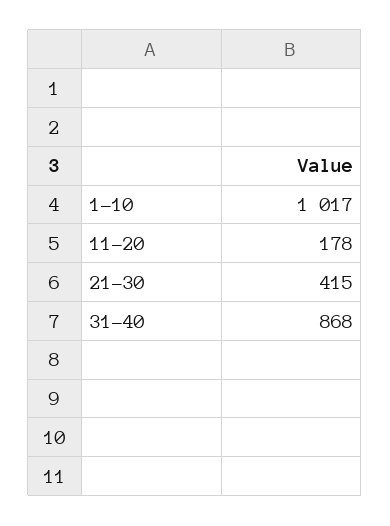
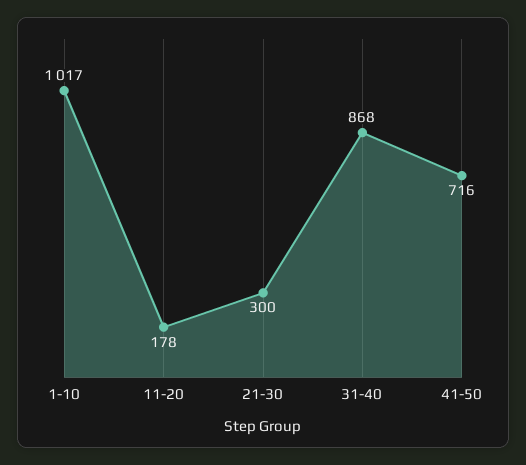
21-30: 415 -> 300
41-50: none -> 716

